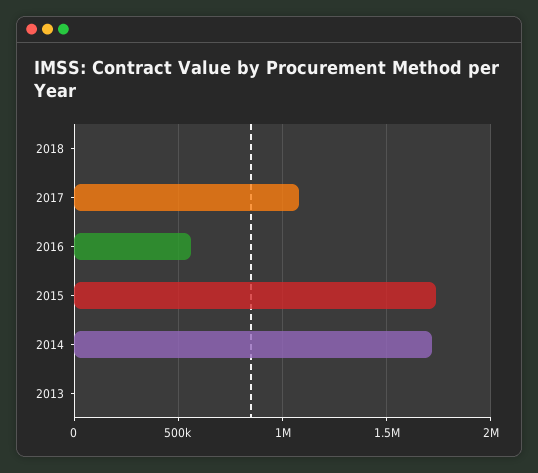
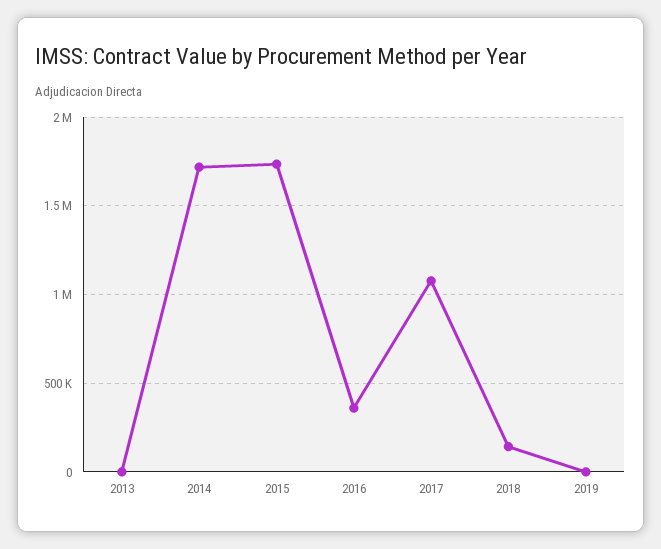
2018: 0 -> 150000
2016: 550000 -> 350000
2019: none -> 0

